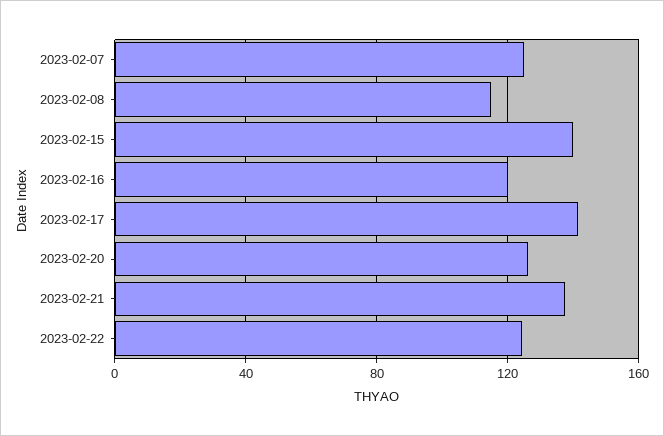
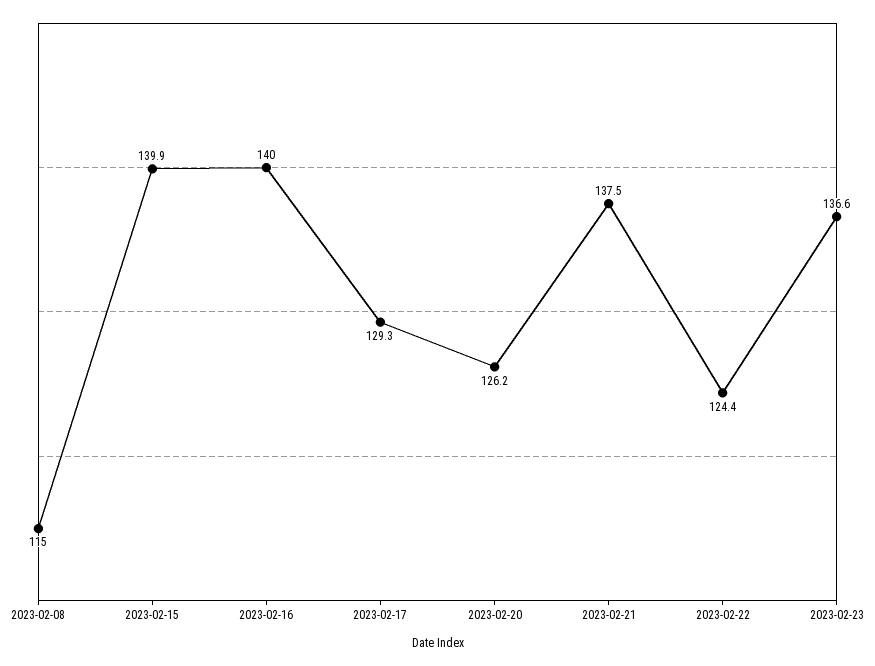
2023-02-07: 125 -> none
2023-02-16: 120 -> 140
2023-02-17: 140 -> 129.3
2023-02-23: none -> 136.6

